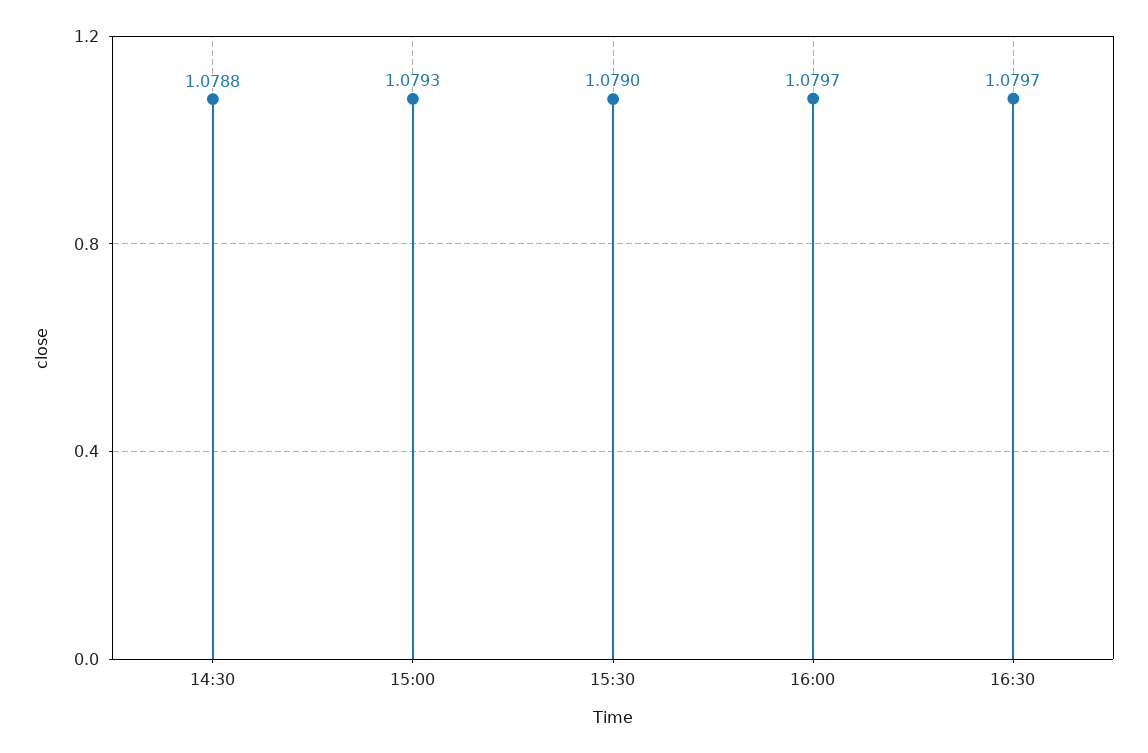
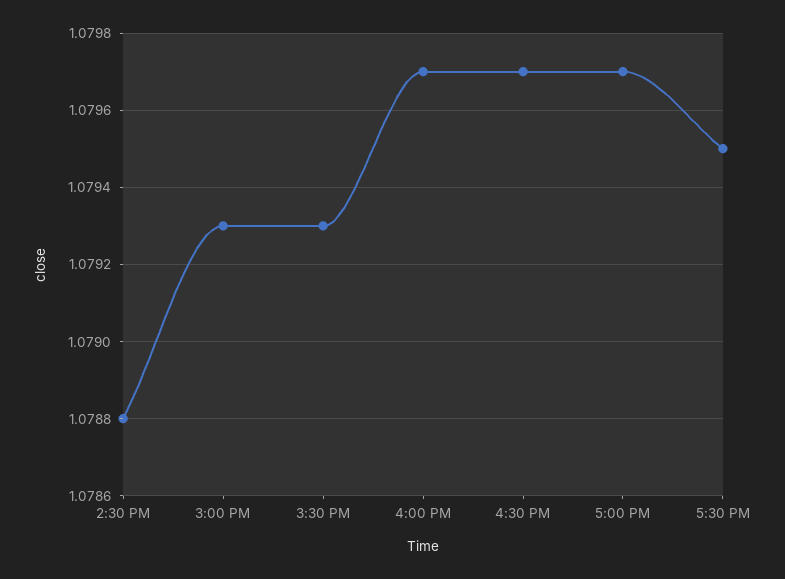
15:30: 1.079 -> 1.0793
5:00 PM: none -> 1.0797
5:30 PM: none -> 1.0795

